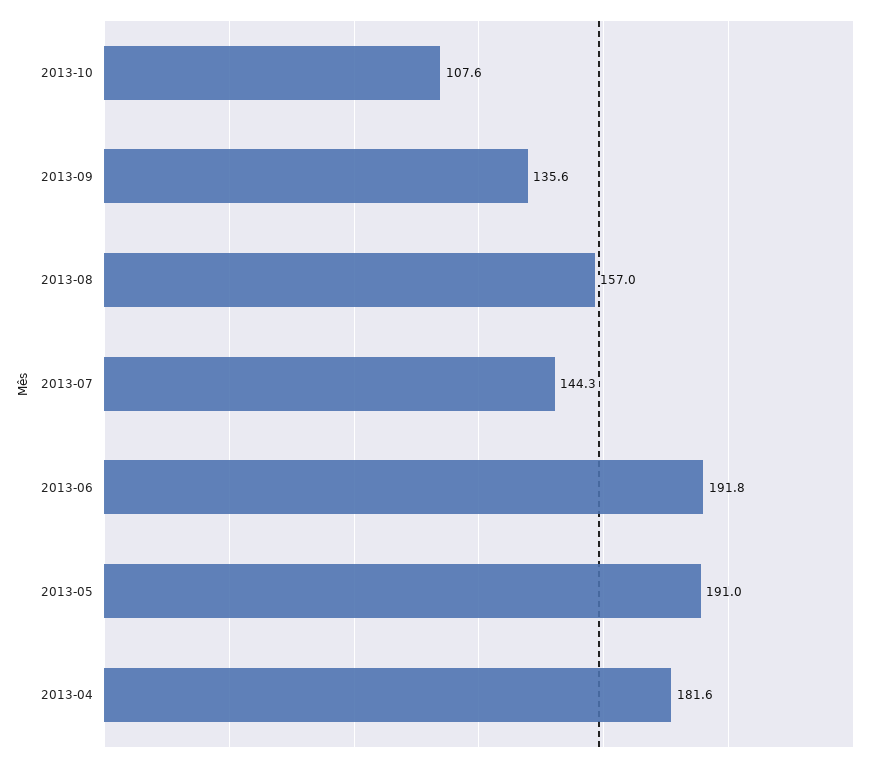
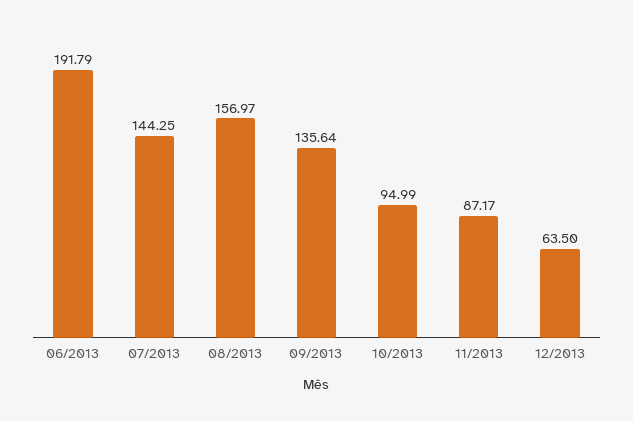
2013-10: 107.6 -> 94.99
2013-05: 191 -> none
2013-04: 181.6 -> none
11/2013: none -> 87.17
12/2013: none -> 63.5

